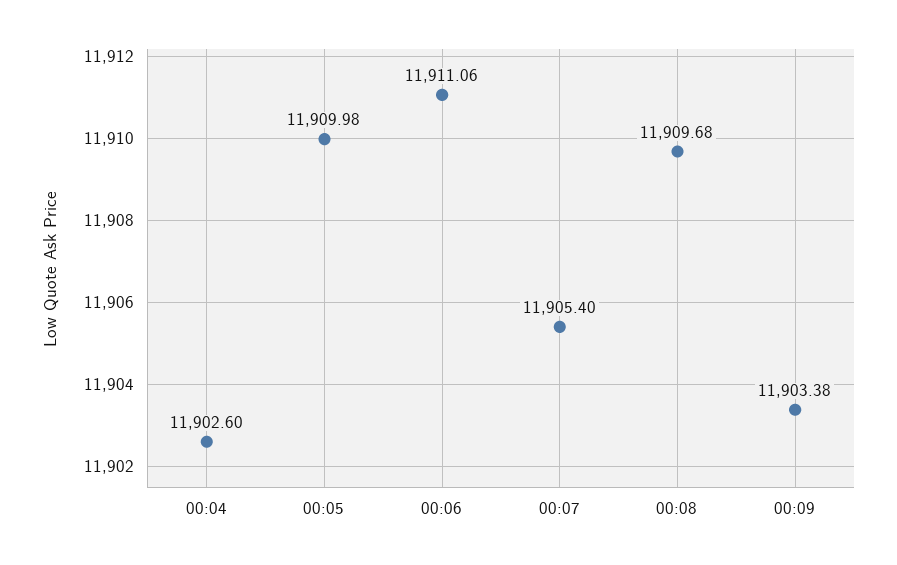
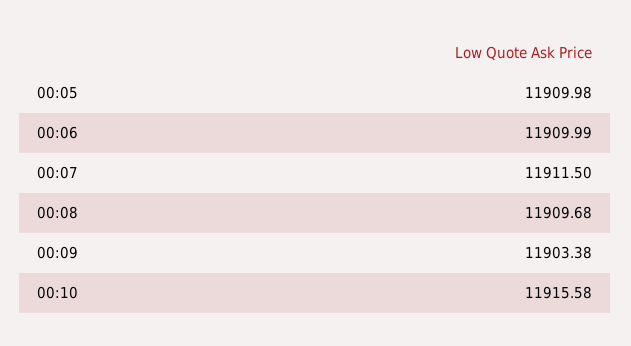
00:04: 11902.6 -> none
00:06: 11911.06 -> 11909.99
00:07: 11905.4 -> 11911.5
00:10: none -> 11915.58

